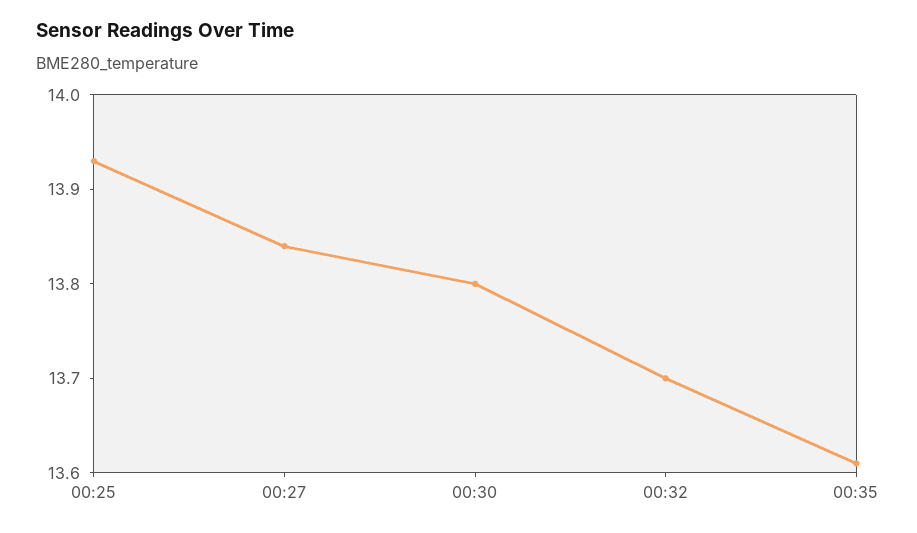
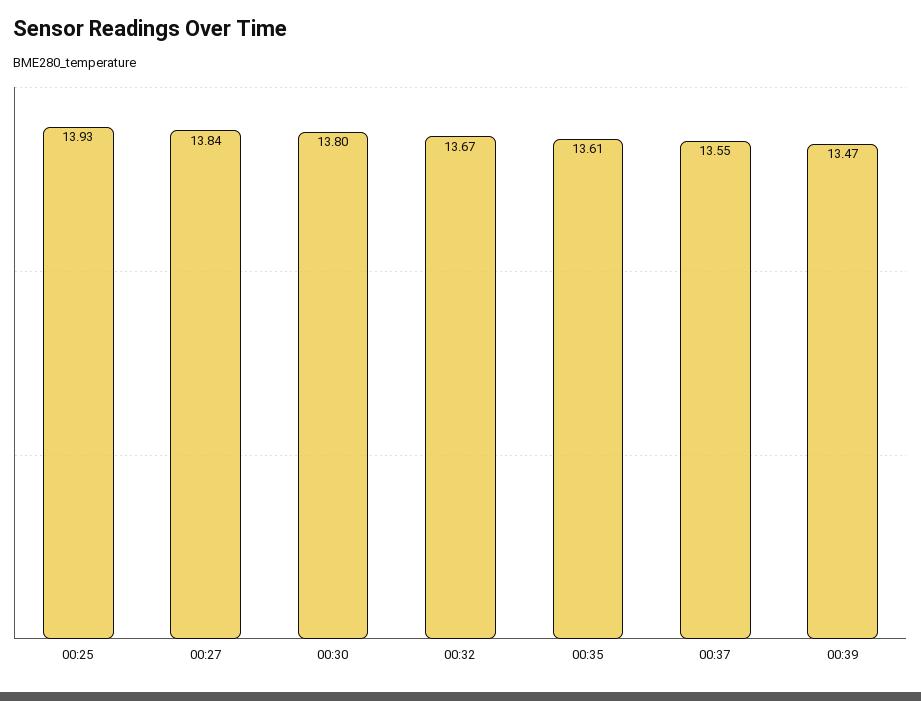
00:32: 13.7 -> 13.67
00:37: none -> 13.55
00:39: none -> 13.47

